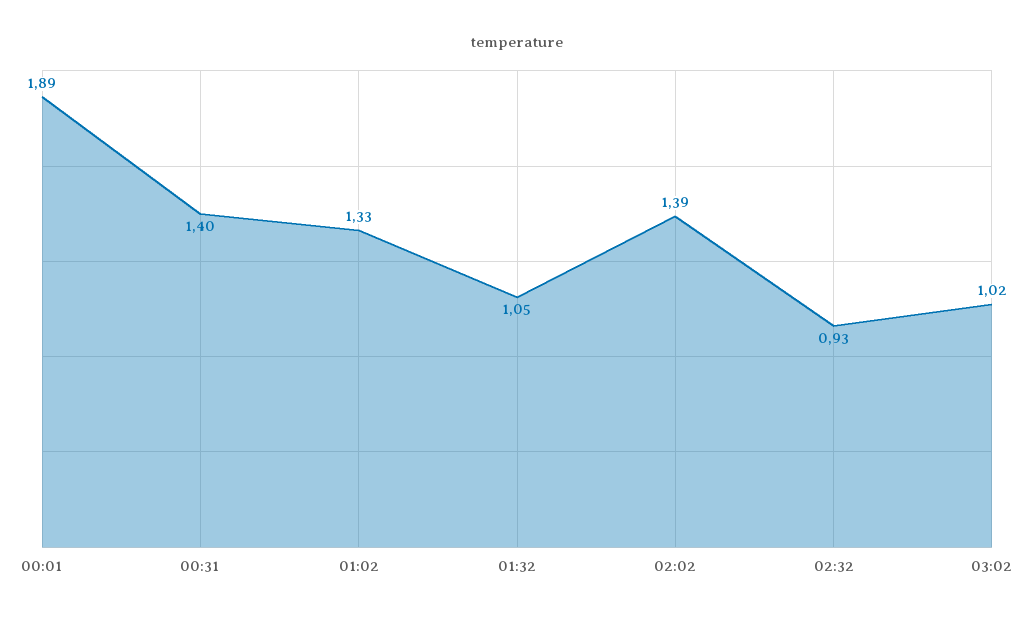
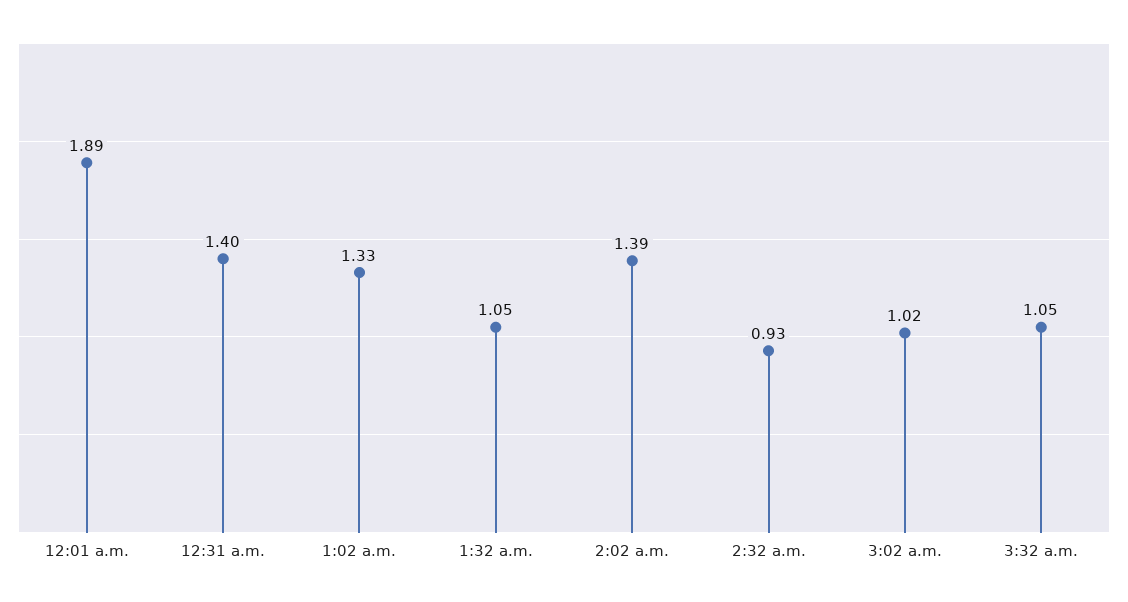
3:32 a.m.: none -> 1.05

